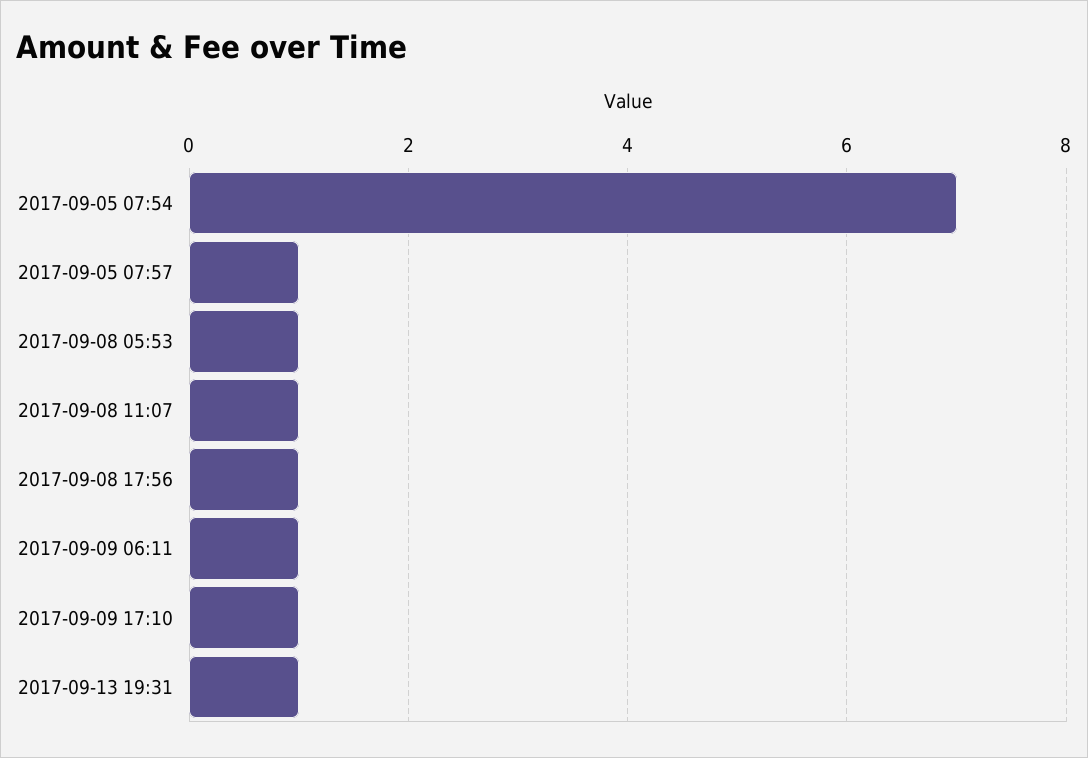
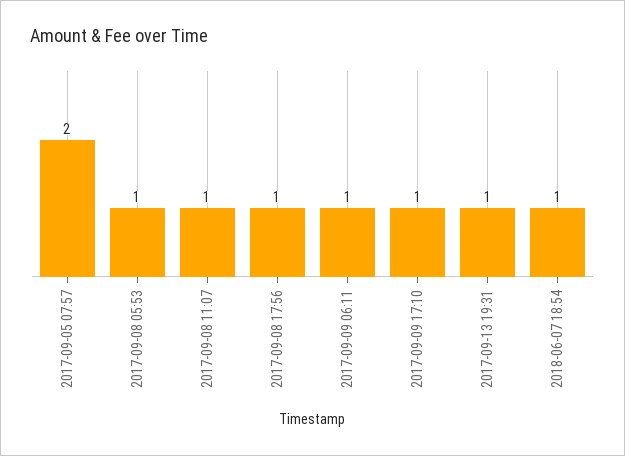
2017-09-05 07:54: 7 -> none
2017-09-05 07:57: 1 -> 2
2018-06-07 18:54: none -> 1

